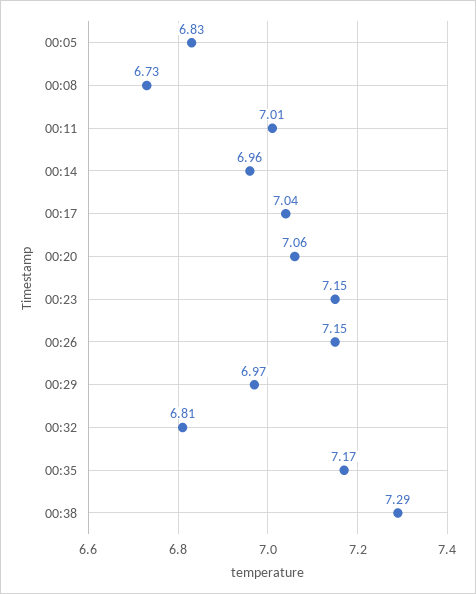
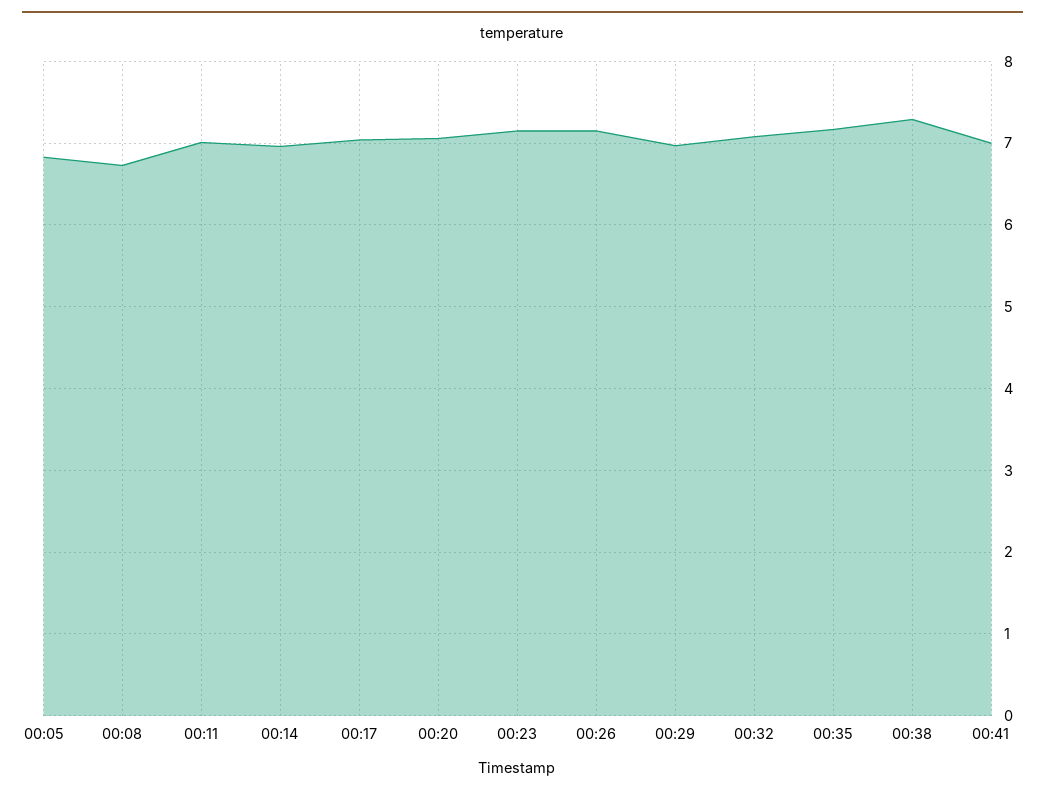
00:32: 6.81 -> 7.1
00:41: none -> 7

